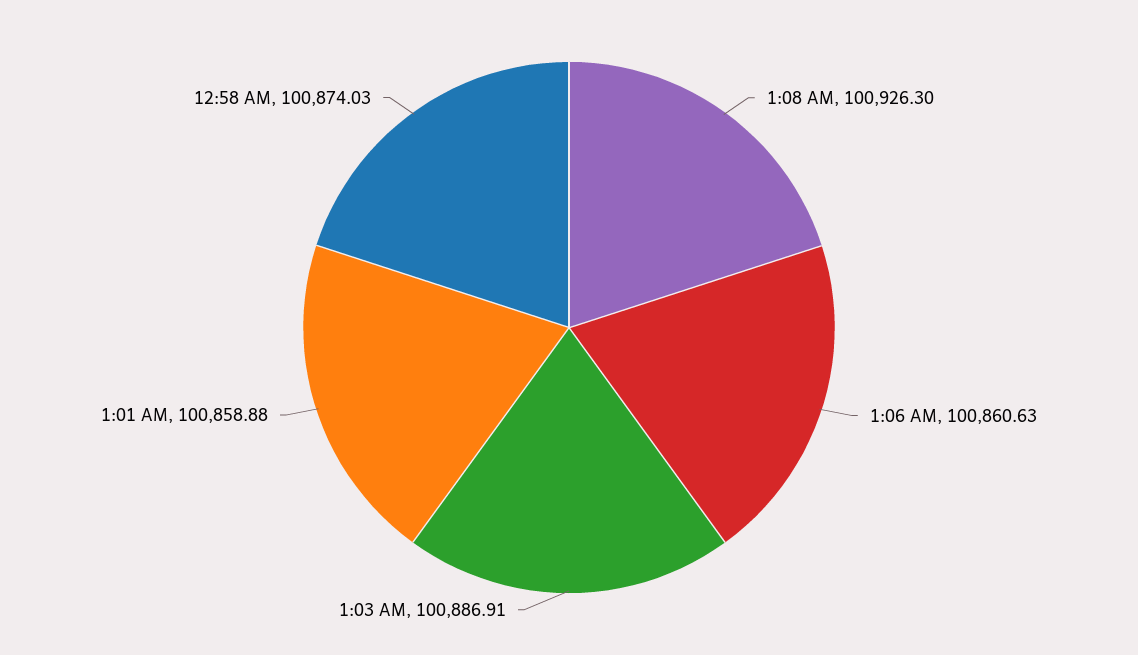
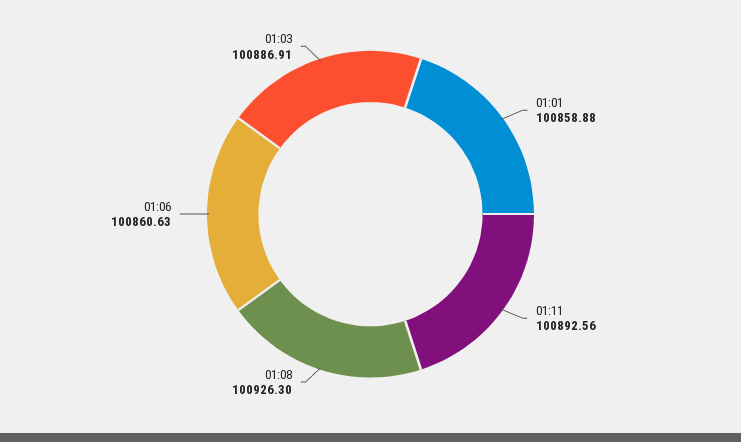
12:58 AM: 100874.03 -> none
01:11: none -> 100892.56

